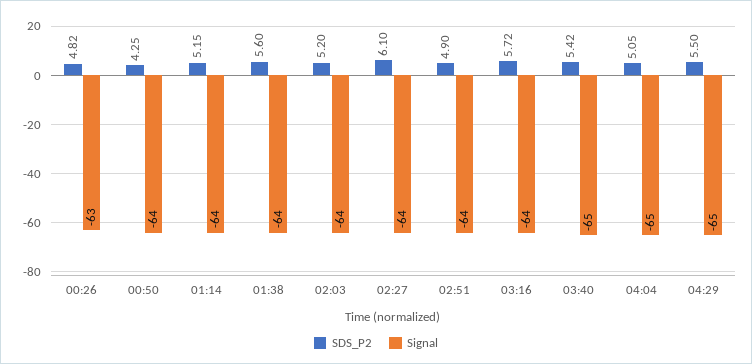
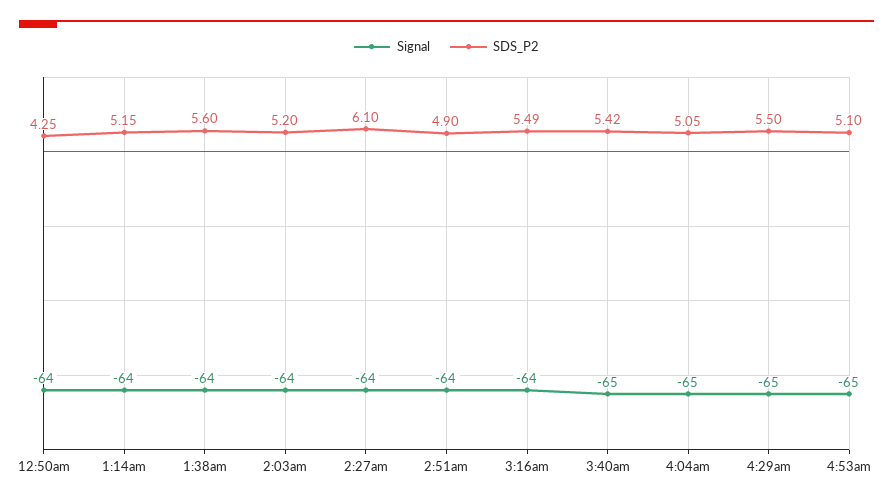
SDS_P2, 00:26: 4.82 -> none
Signal, 00:26: -63 -> none
SDS_P2, 03:16: 5.72 -> 5.49
Signal, 4:53am: none -> -65
SDS_P2, 4:53am: none -> 5.1

